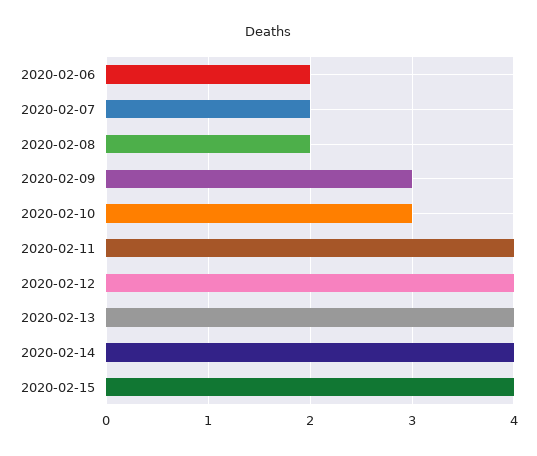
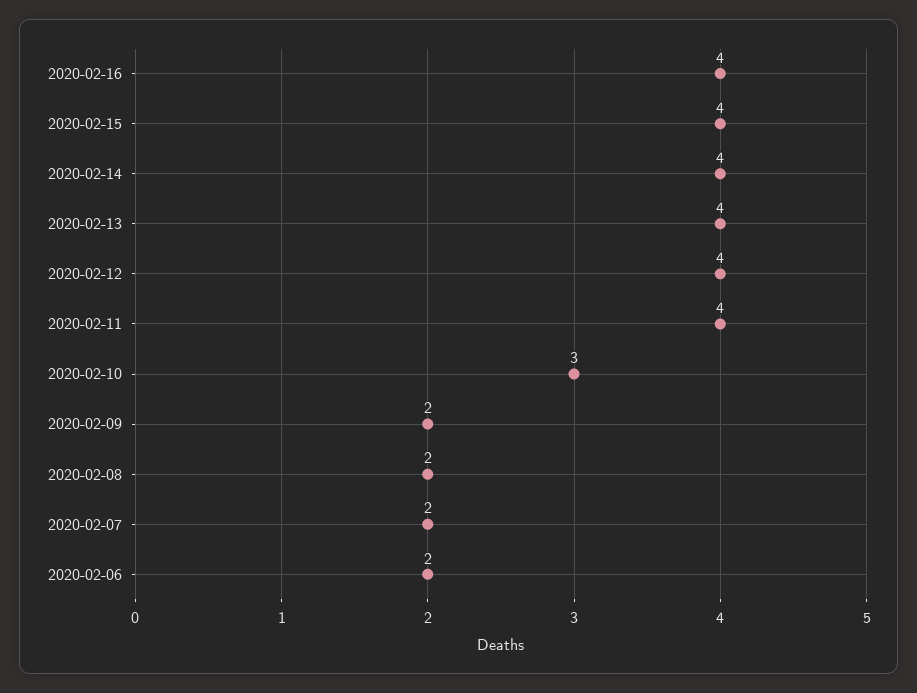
2020-02-09: 3 -> 2
2020-02-16: none -> 4

